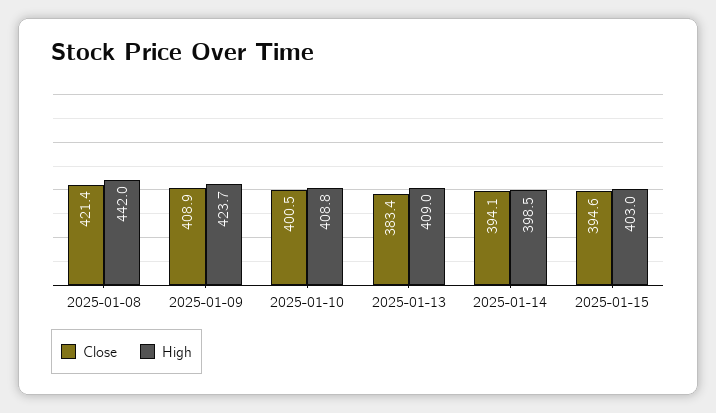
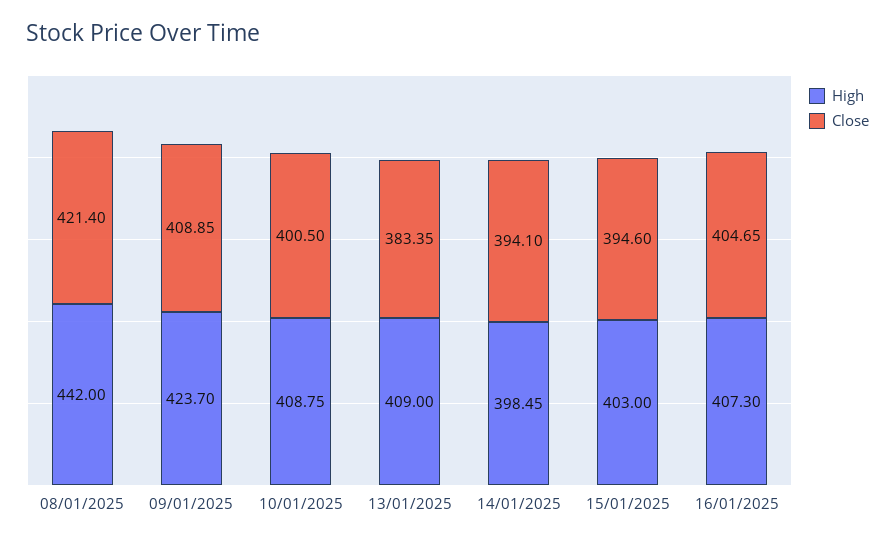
High, 16/01/2025: none -> 407.3
Close, 16/01/2025: none -> 404.65

